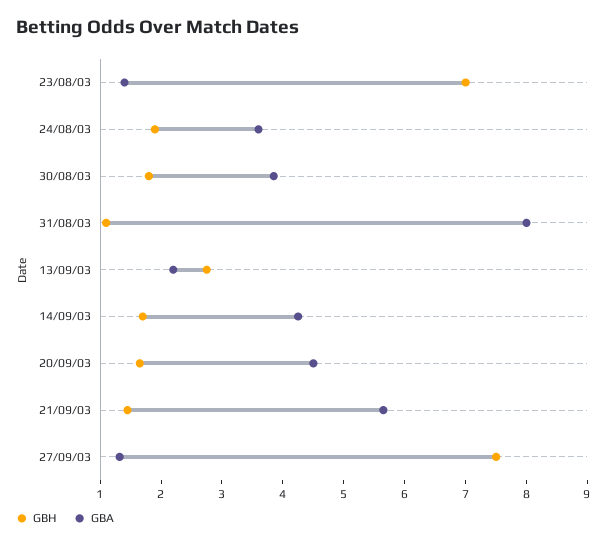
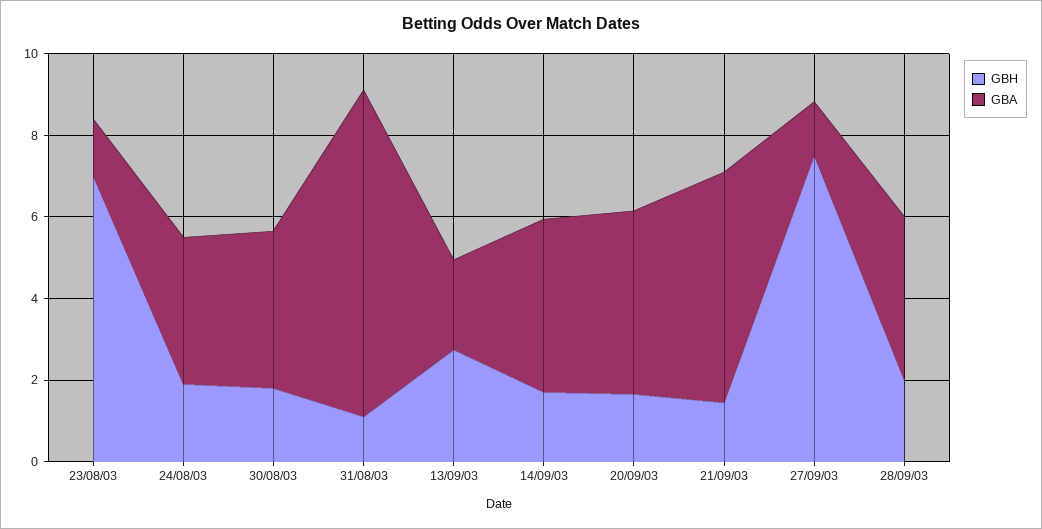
GBH, 28/09/03: none -> 2
GBA, 28/09/03: none -> 4

